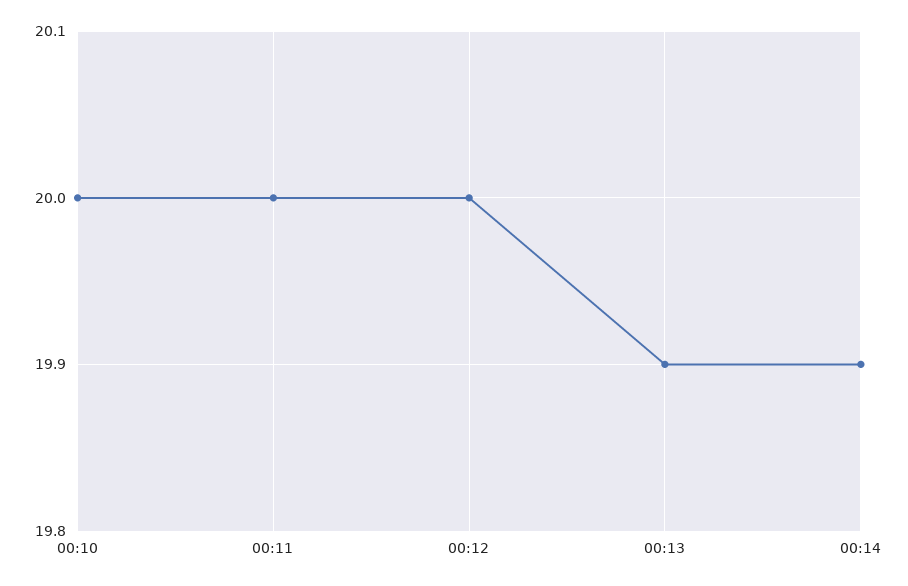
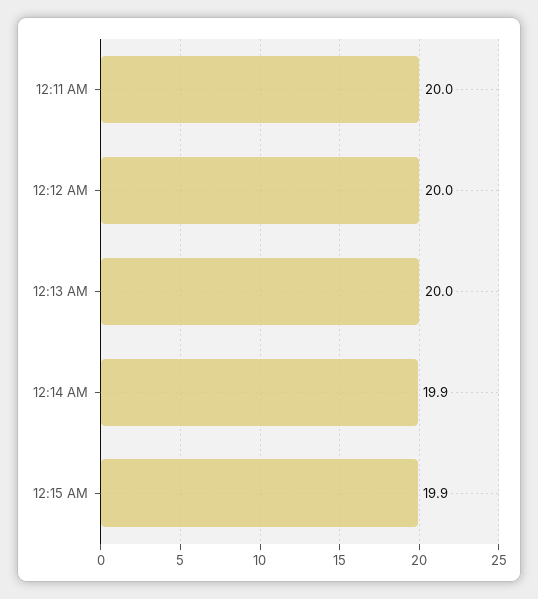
00:10: 20 -> none
00:13: 19.9 -> 20
12:15 AM: none -> 19.9

